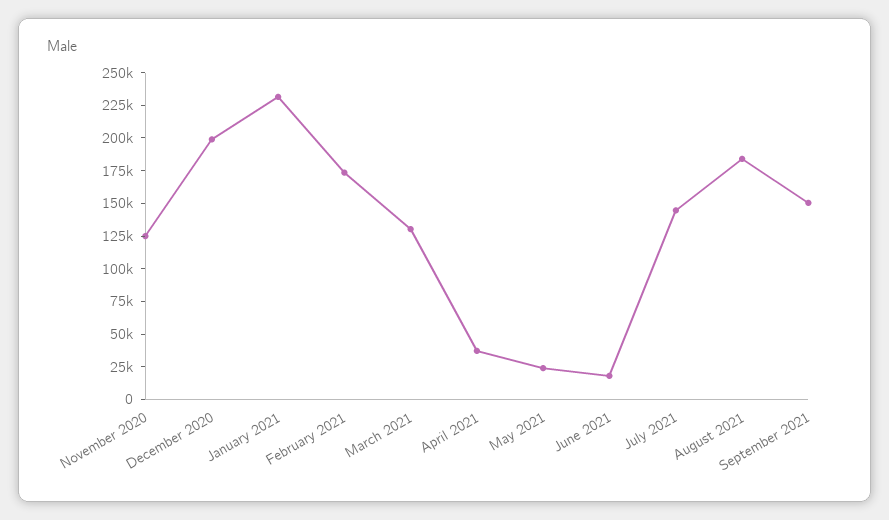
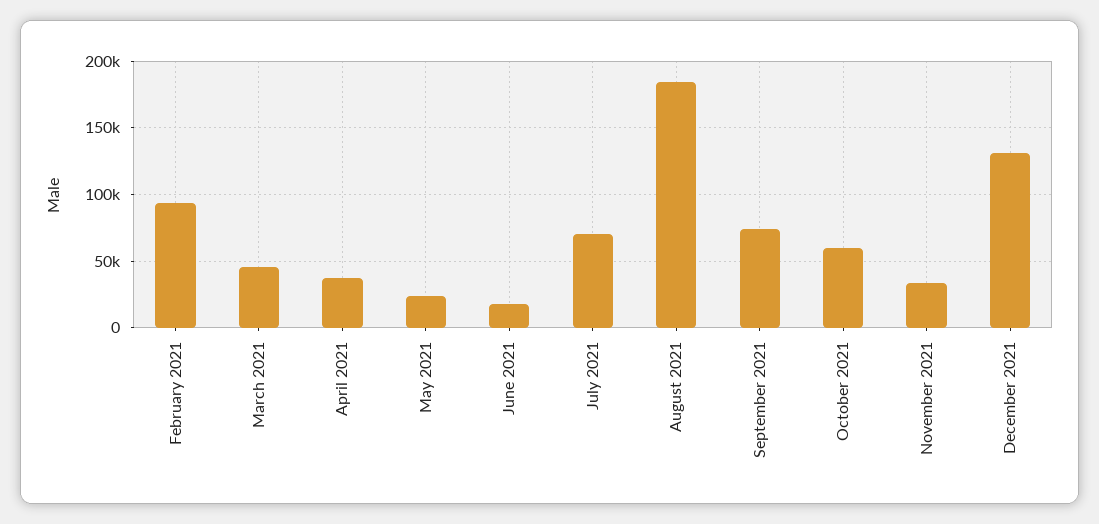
November 2020: 125000 -> none
December 2020: 200000 -> none
January 2021: 225000 -> none
February 2021: 175000 -> 95000
March 2021: 125000 -> 45000
July 2021: 150000 -> 70000
September 2021: 150000 -> 75000
October 2021: none -> 60000
November 2021: none -> 35000
December 2021: none -> 130000

